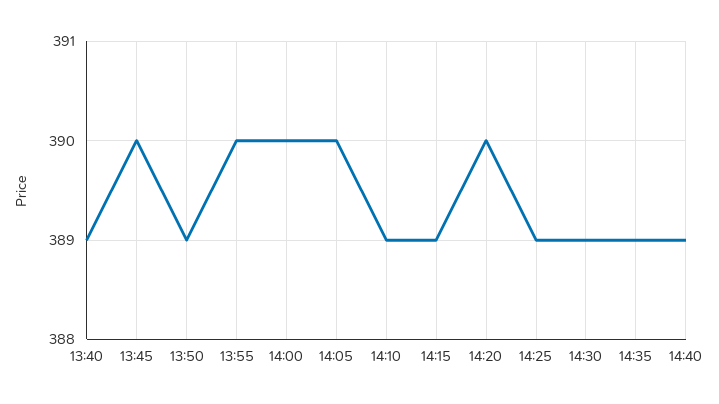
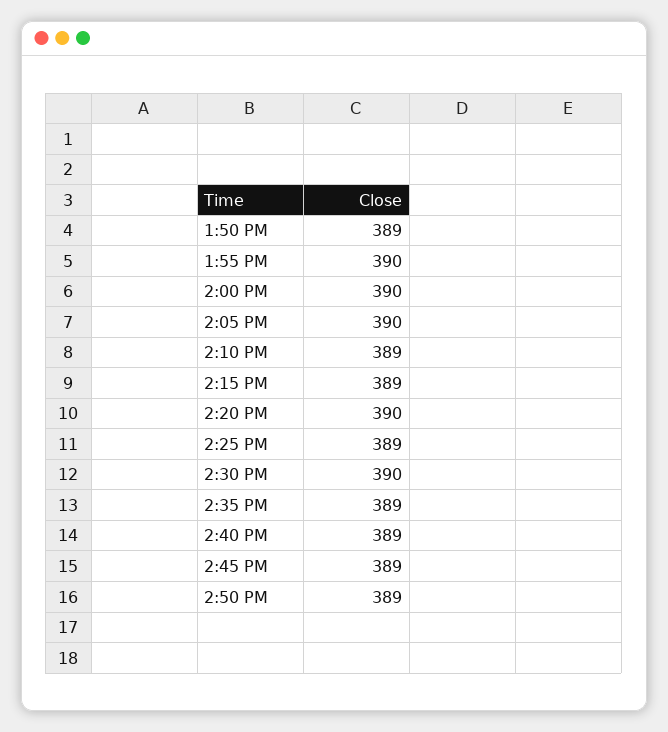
13:40: 389 -> none
13:45: 390 -> none
14:30: 389 -> 390
2:45 PM: none -> 389
2:50 PM: none -> 389

